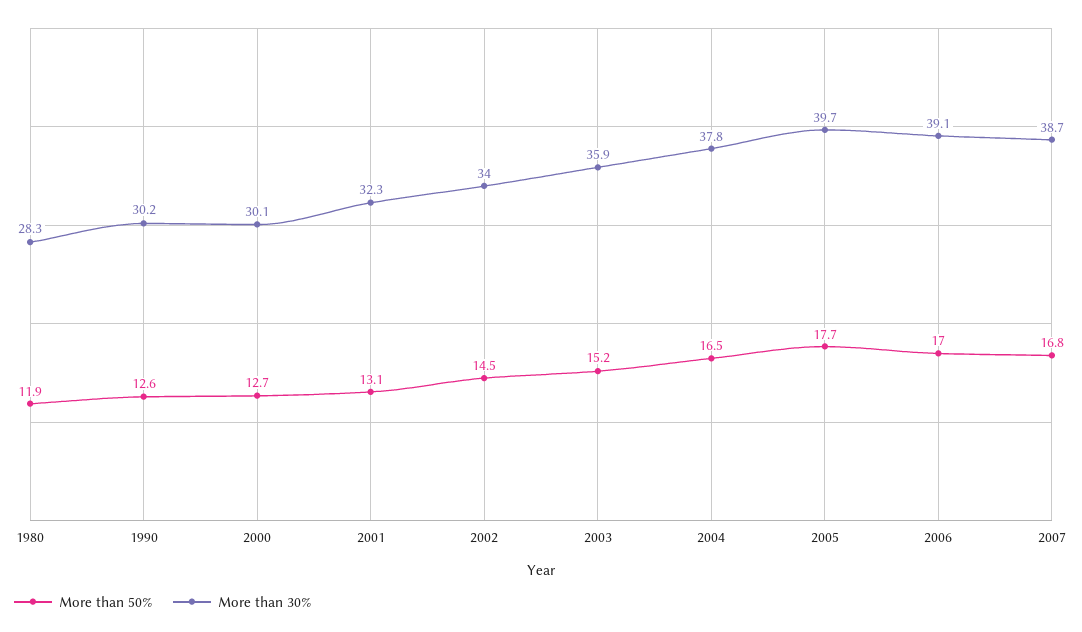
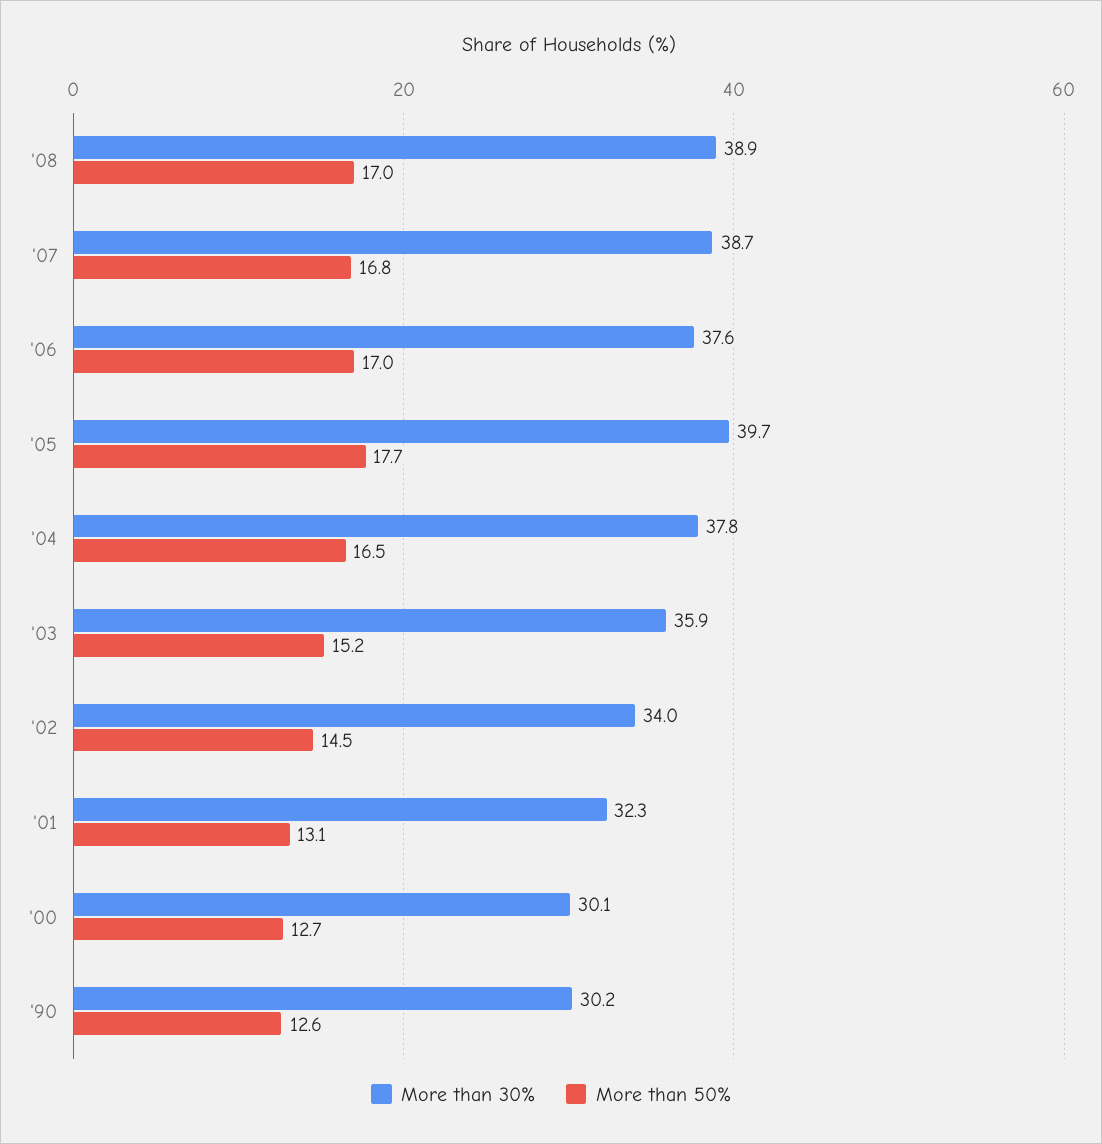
More than 50%, 1980: 11.9 -> none
More than 30%, 1980: 28.3 -> none
More than 30%, 2006: 39.1 -> 37.6
More than 30%, '08: none -> 38.9
More than 50%, '08: none -> 17

